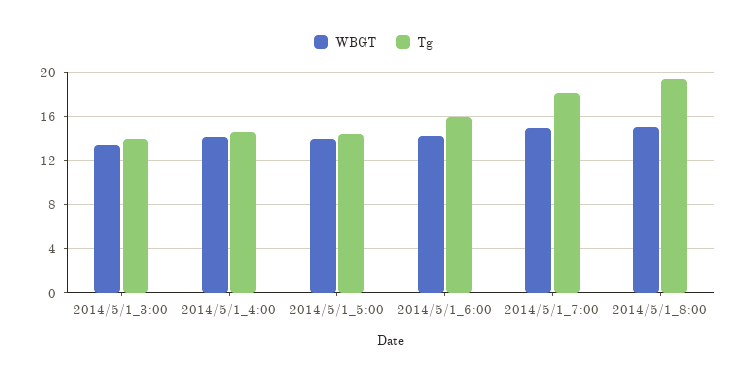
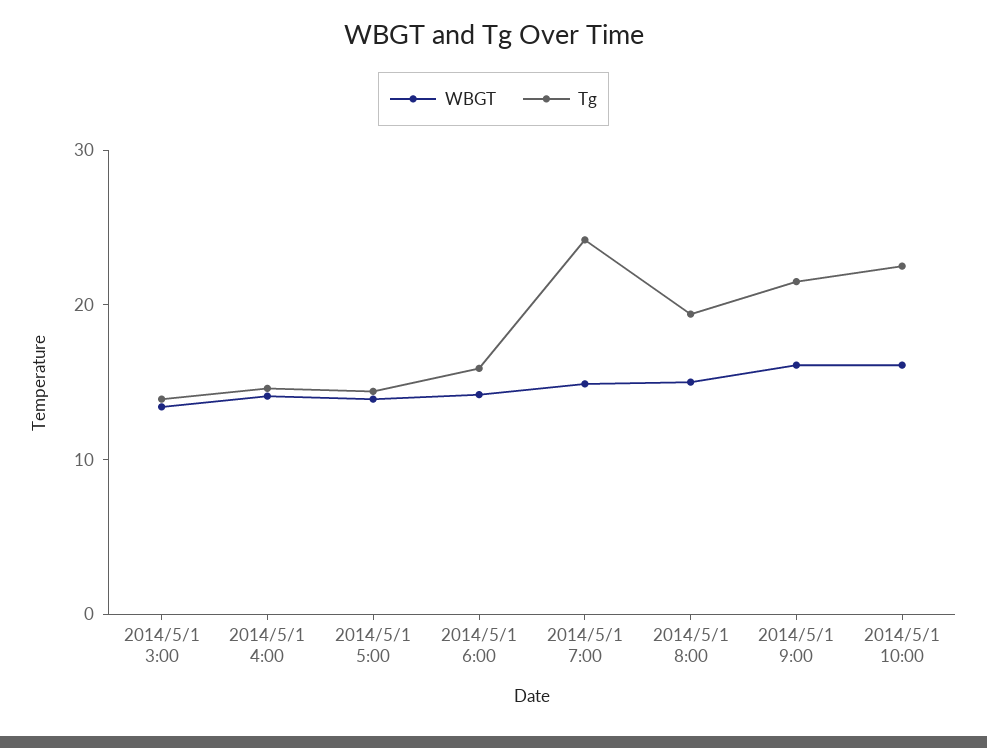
Tg, 2014/5/1_7:00: 18 -> 24
WBGT, 2014/5/1 9:00: none -> 16
Tg, 2014/5/1 9:00: none -> 22
WBGT, 2014/5/1 10:00: none -> 16
Tg, 2014/5/1 10:00: none -> 22

